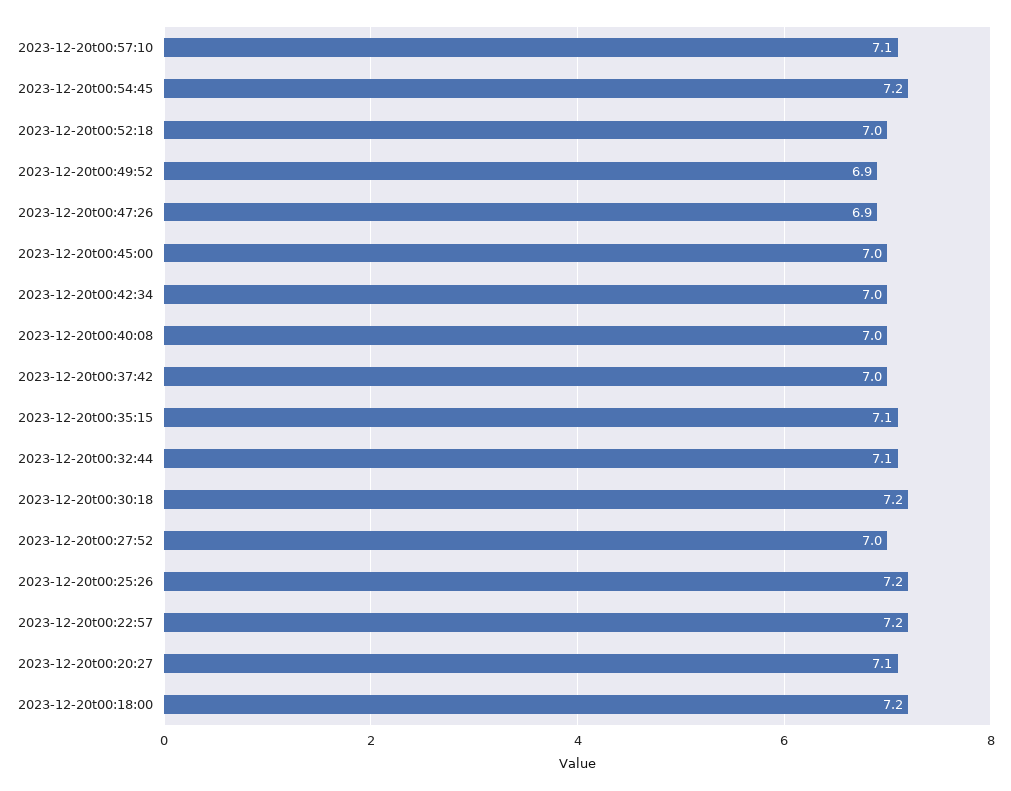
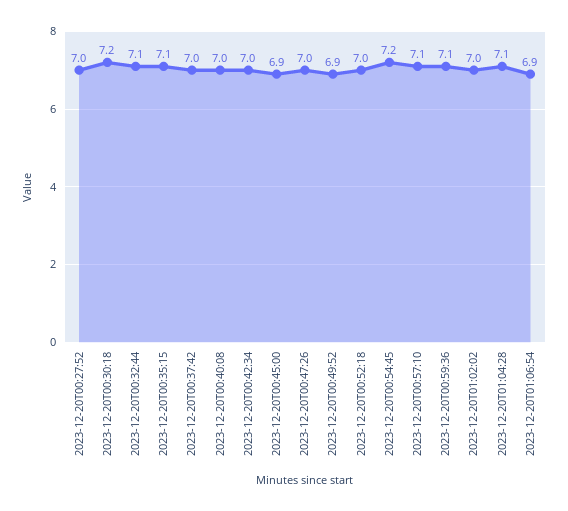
2023-12-20t00:47:26: 6.9 -> 7
2023-12-20t00:45:00: 7 -> 6.9
2023-12-20t00:25:26: 7.2 -> none
2023-12-20t00:22:57: 7.2 -> none
2023-12-20t00:20:27: 7.1 -> none
2023-12-20t00:18:00: 7.2 -> none
2023-12-20T00:59:36: none -> 7.1
2023-12-20T01:02:02: none -> 7
2023-12-20T01:04:28: none -> 7.1
2023-12-20T01:06:54: none -> 6.9

